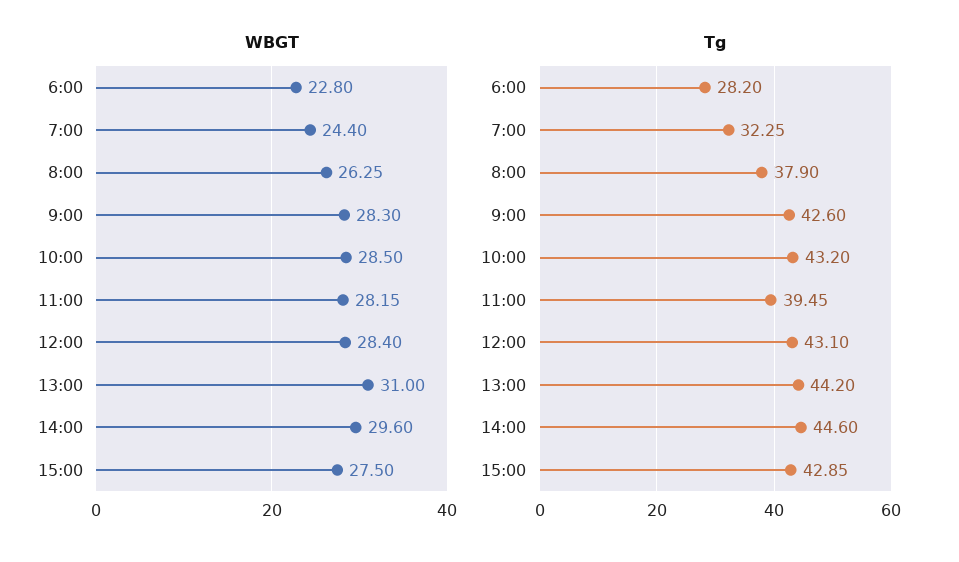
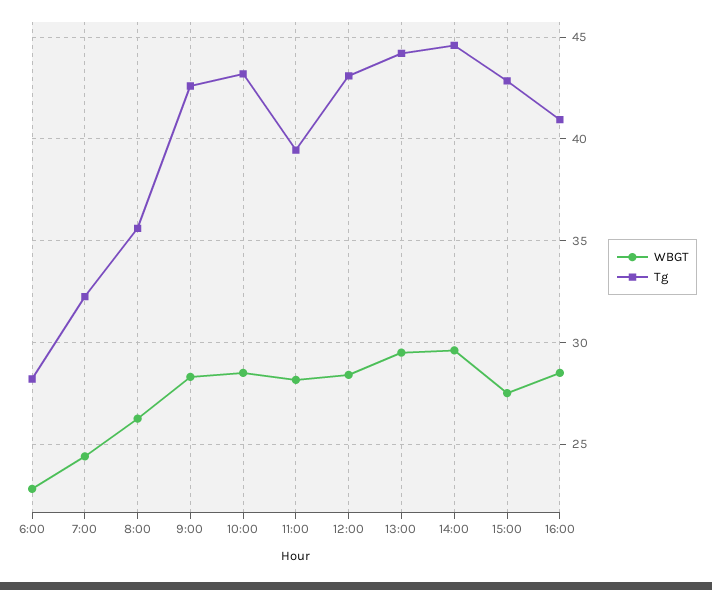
WBGT, 13:00: 31 -> 29.5
Tg, 8:00: 37.9 -> 35.5
WBGT, 16:00: none -> 28.5
Tg, 16:00: none -> 41

